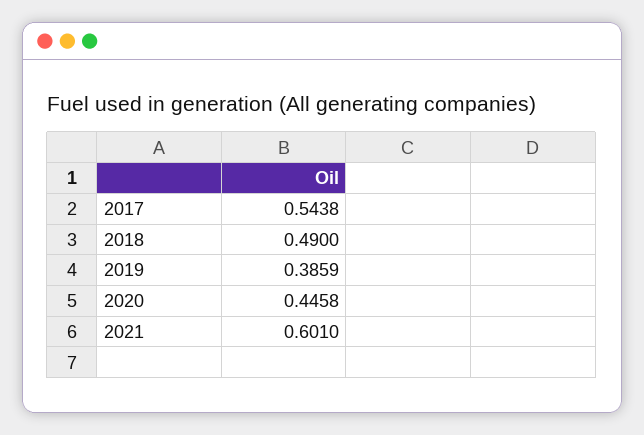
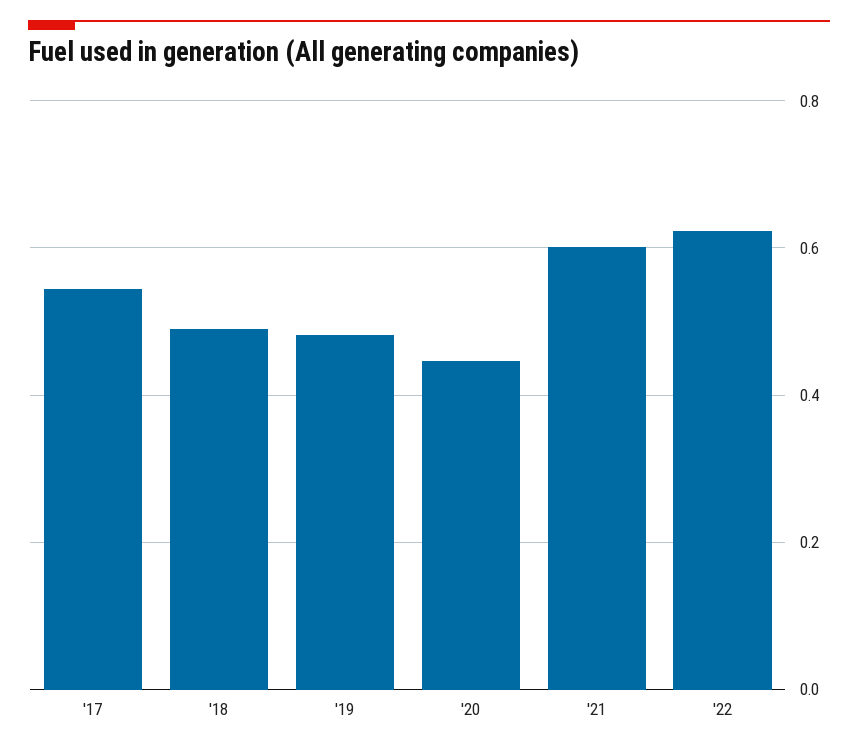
2019: 0.3859 -> 0.48
'22: none -> 0.62

